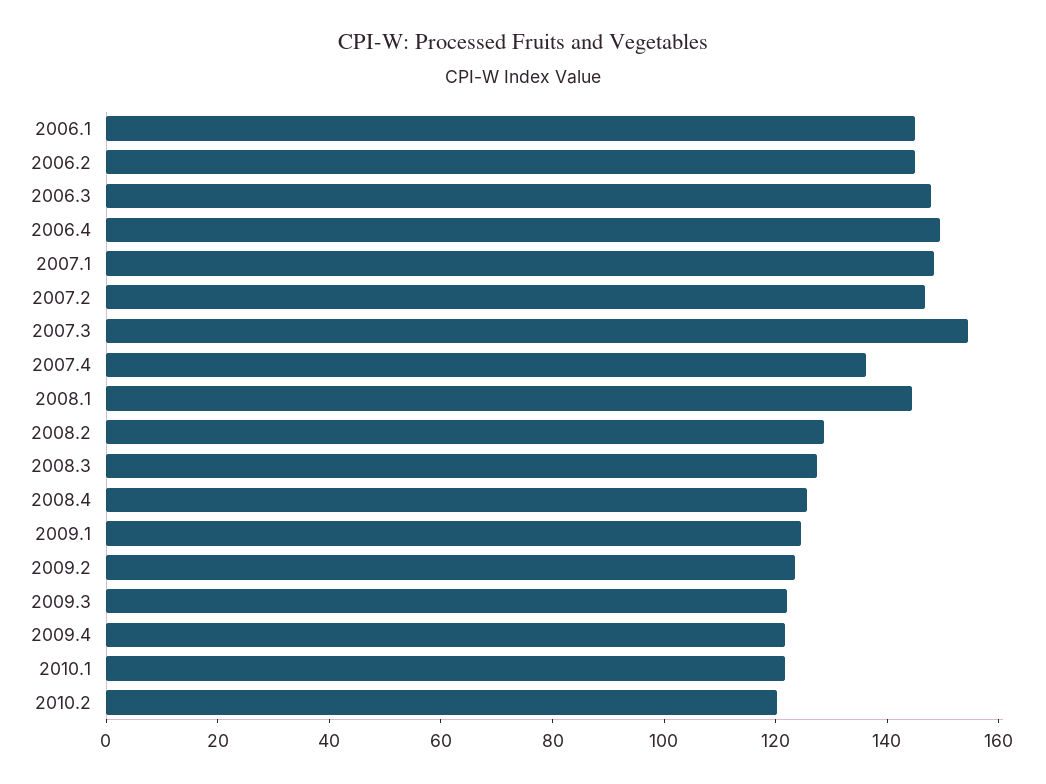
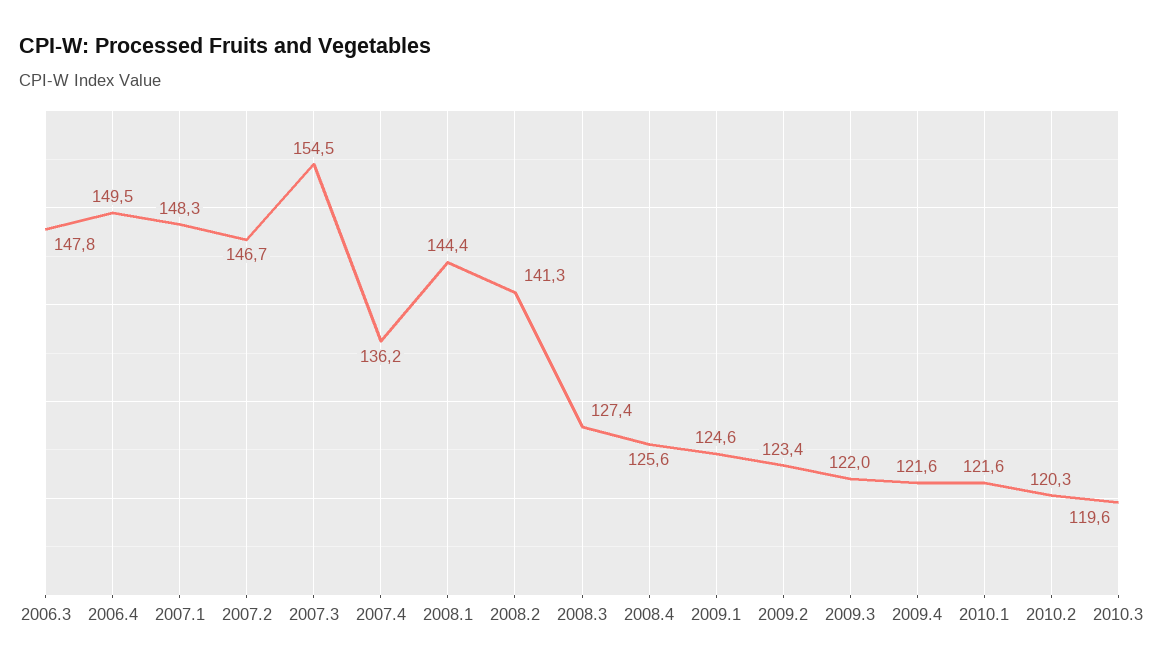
2006.1: 145 -> none
2006.2: 145 -> none
2008.2: 130 -> 141.3
2010.3: none -> 119.6

